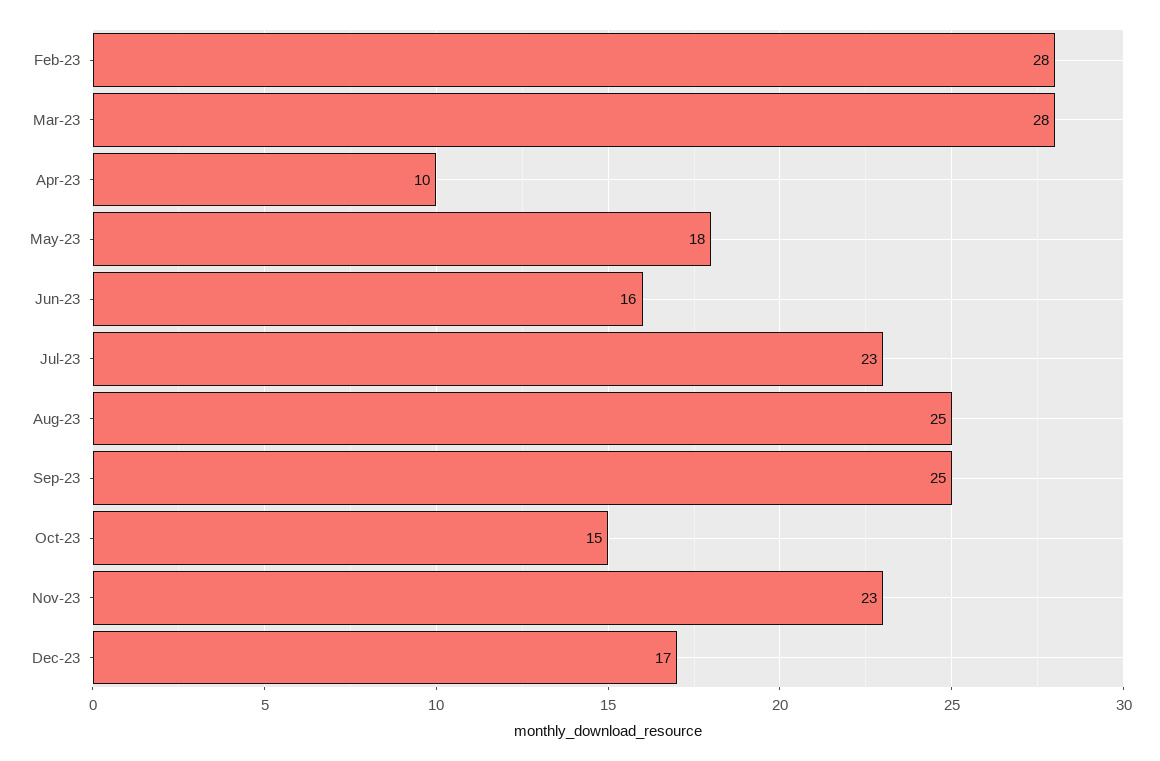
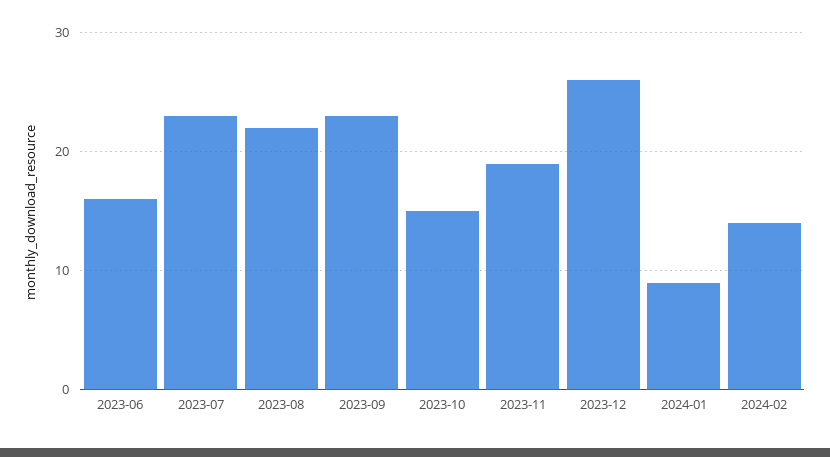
Feb-23: 28 -> none
Mar-23: 28 -> none
Apr-23: 10 -> none
May-23: 18 -> none
Aug-23: 25 -> 22
Sep-23: 25 -> 23
Nov-23: 23 -> 19
Dec-23: 17 -> 26
2024-01: none -> 9
2024-02: none -> 14

